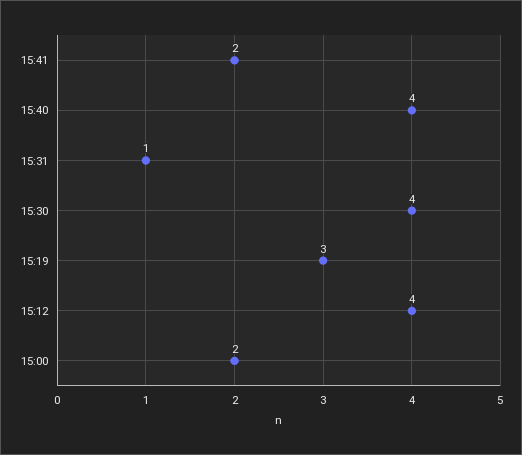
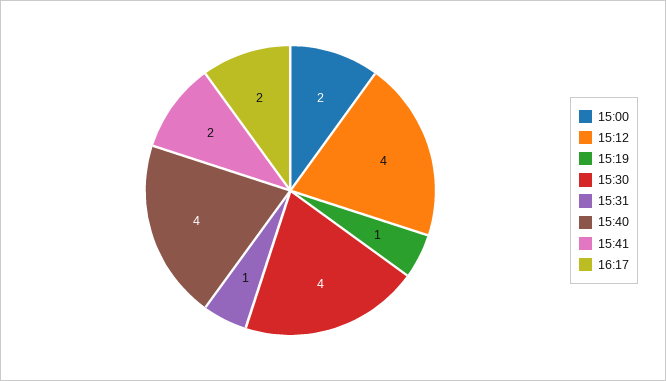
15:19: 3 -> 1
16:17: none -> 2

